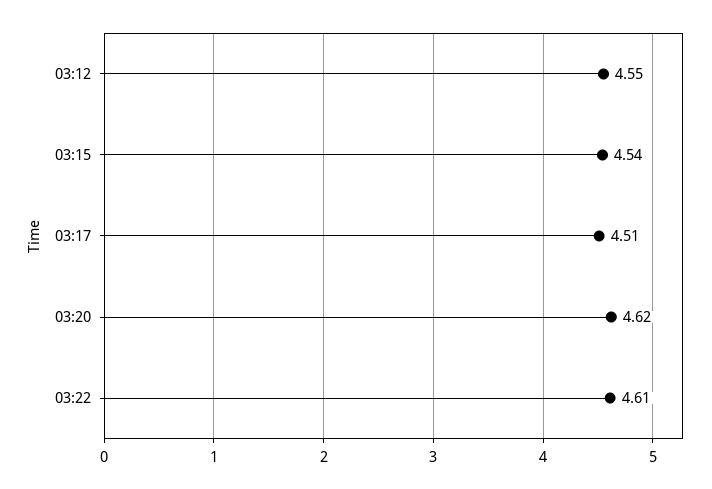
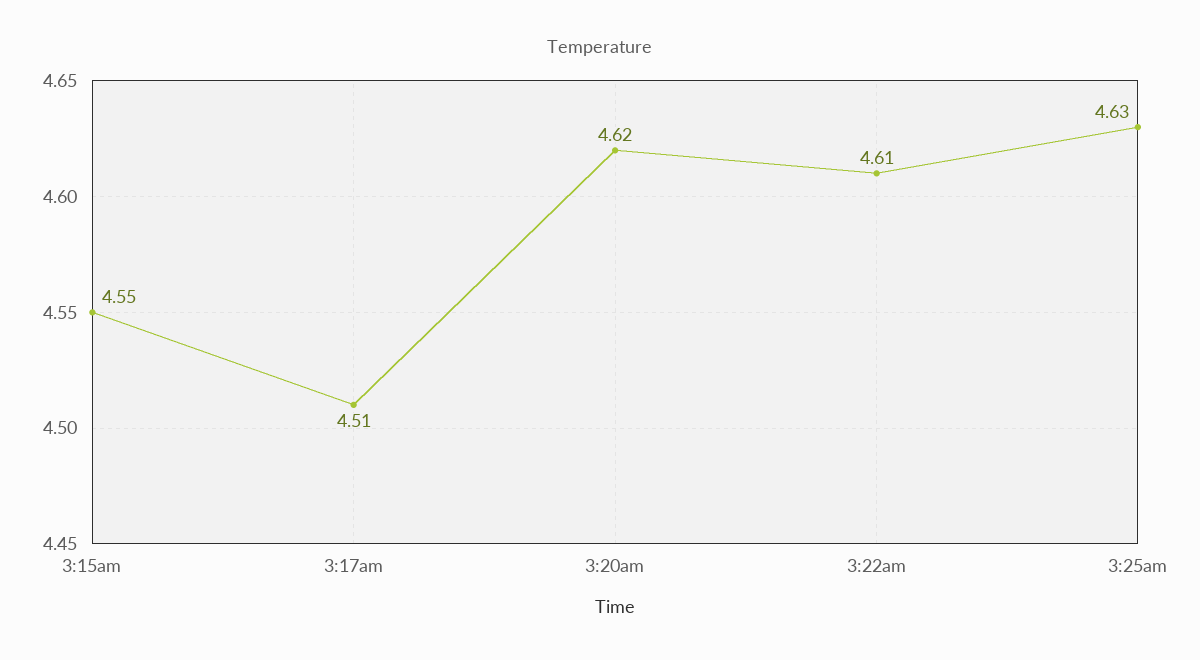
03:12: 4.55 -> none
03:15: 4.54 -> 4.55
3:25am: none -> 4.63

